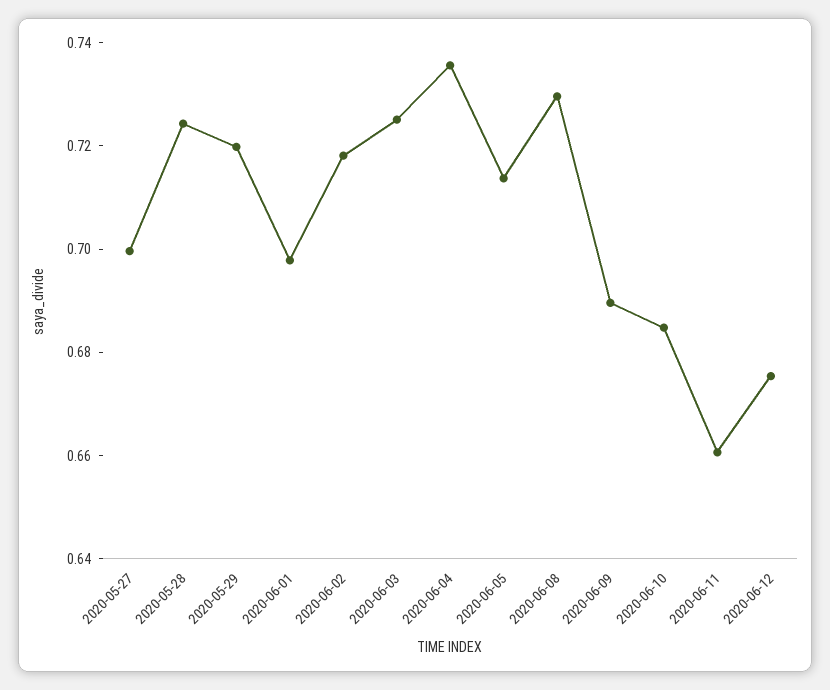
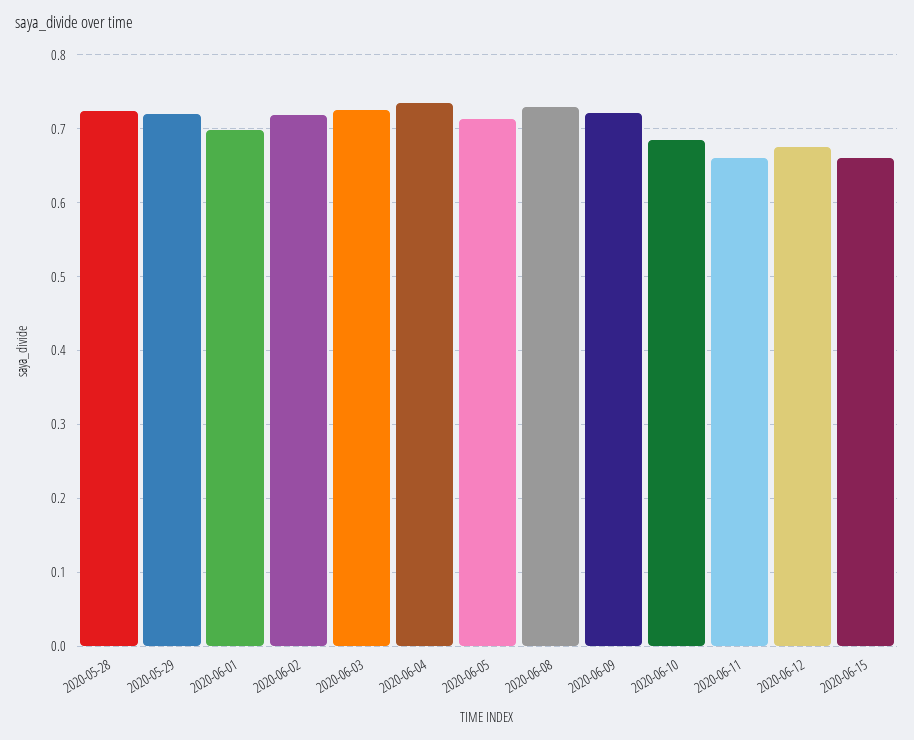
2020-05-27: 0.7 -> none
2020-06-09: 0.69 -> 0.72
2020-06-15: none -> 0.66

